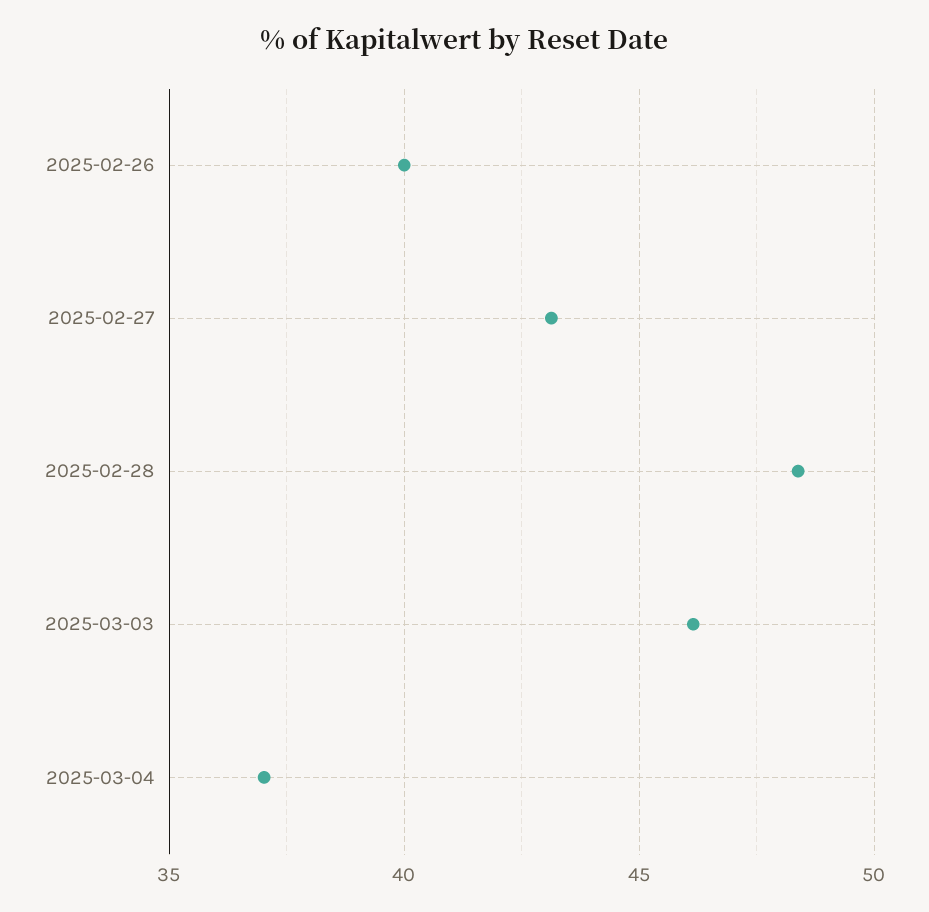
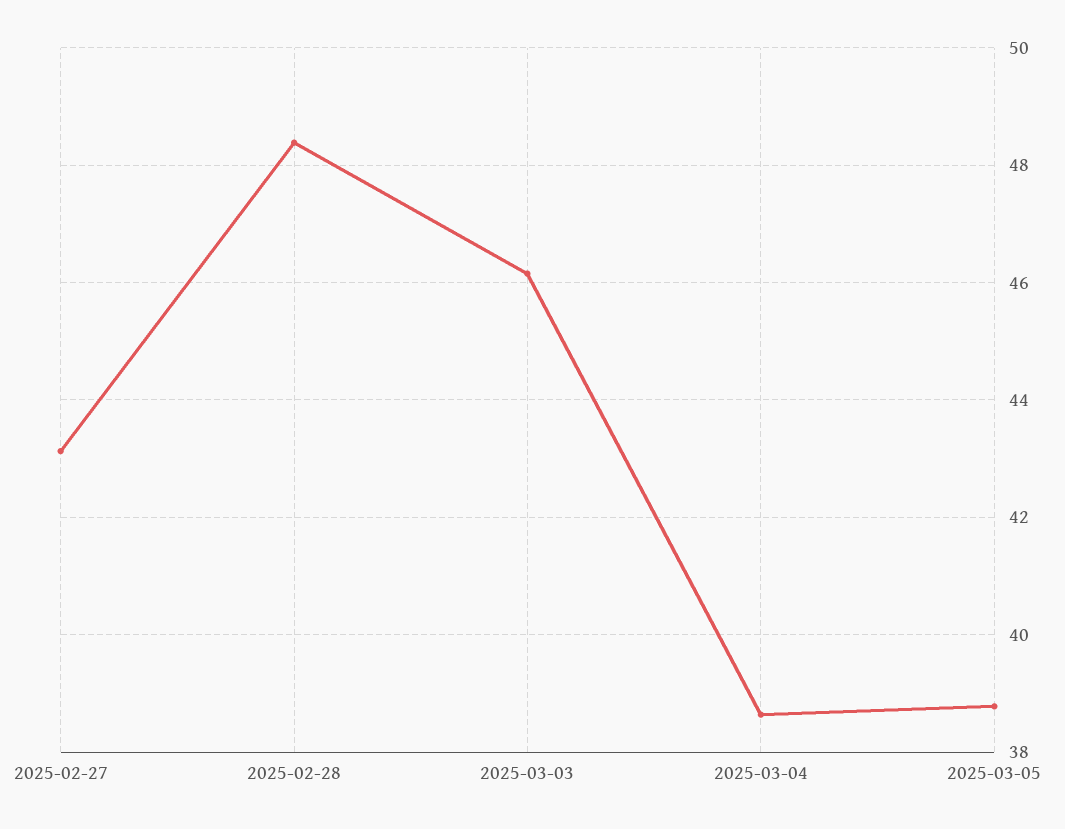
2025-02-26: 40 -> none
2025-03-04: 37 -> 38.6
2025-03-05: none -> 38.8

